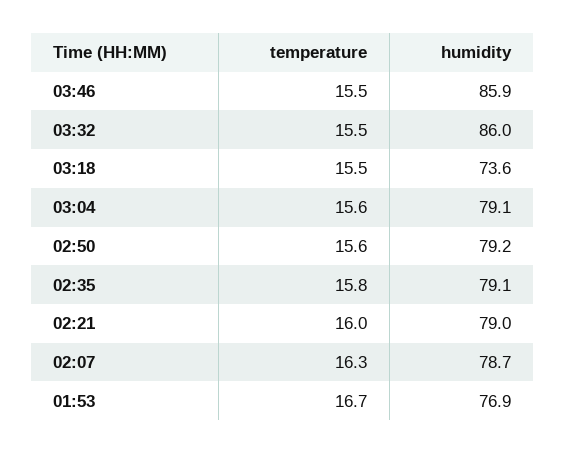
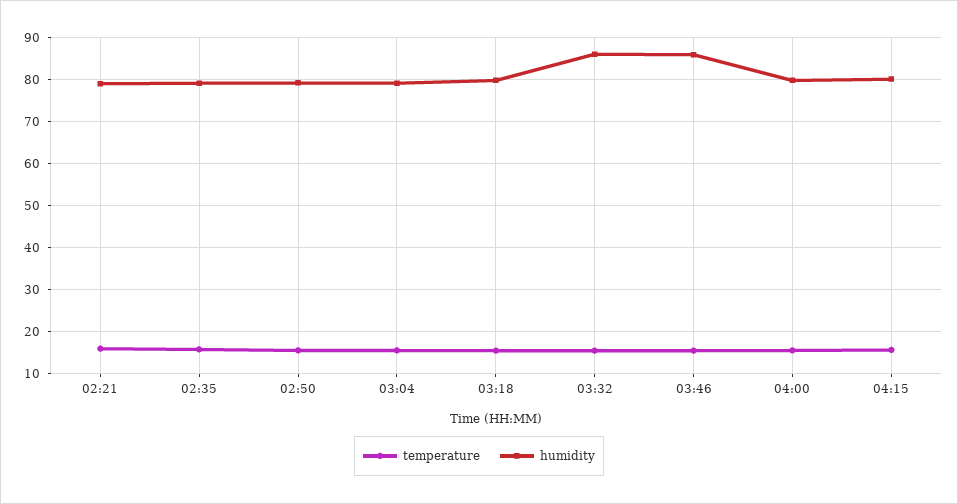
humidity, 03:18: 73.6 -> 80
temperature, 02:07: 16.3 -> none
humidity, 02:07: 78.7 -> none
temperature, 01:53: 16.7 -> none
humidity, 01:53: 76.9 -> none
temperature, 04:00: none -> 16
humidity, 04:00: none -> 80
temperature, 04:15: none -> 16
humidity, 04:15: none -> 80

